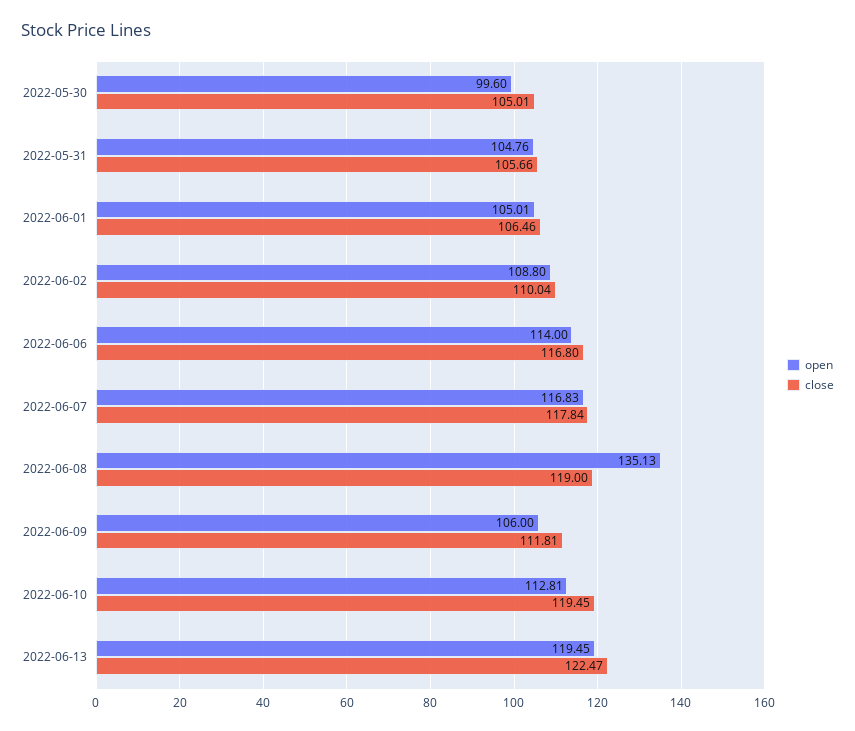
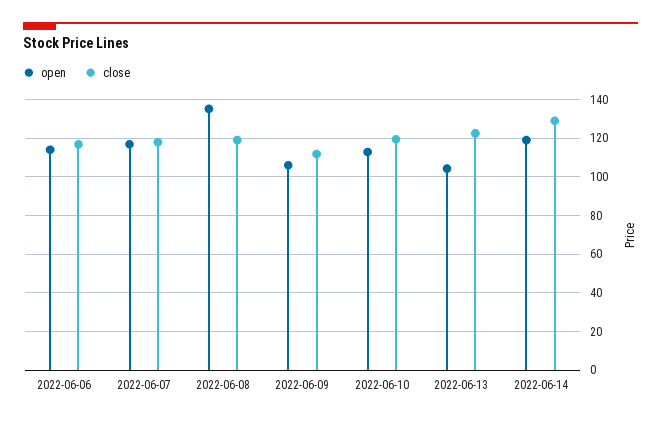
open, 2022-05-30: 99.6 -> none
close, 2022-05-30: 105.01 -> none
open, 2022-05-31: 104.76 -> none
close, 2022-05-31: 105.66 -> none
open, 2022-06-01: 105.01 -> none
close, 2022-06-01: 106.46 -> none
open, 2022-06-02: 108.8 -> none
close, 2022-06-02: 110.04 -> none
open, 2022-06-13: 119.45 -> 105
open, 2022-06-14: none -> 120
close, 2022-06-14: none -> 130

